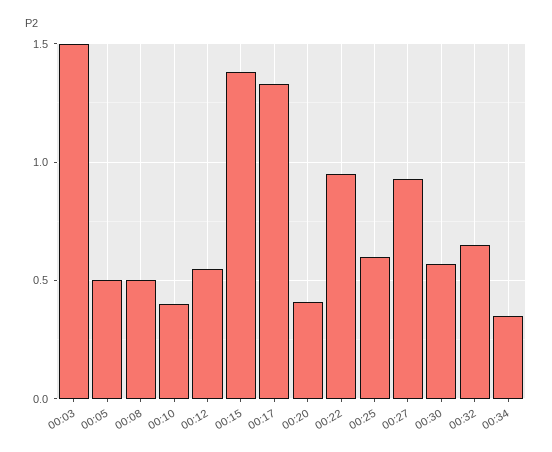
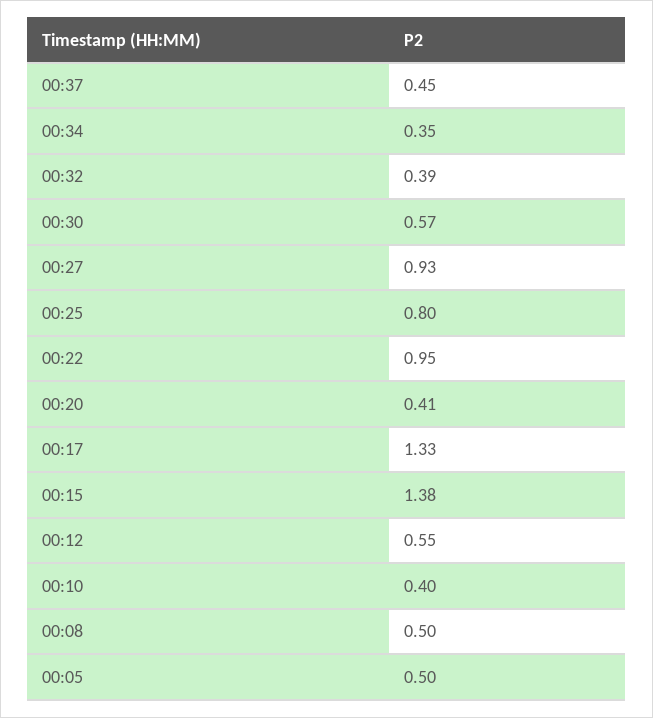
00:03: 1.5 -> none
00:25: 0.6 -> 0.8
00:32: 0.65 -> 0.39
00:37: none -> 0.45

